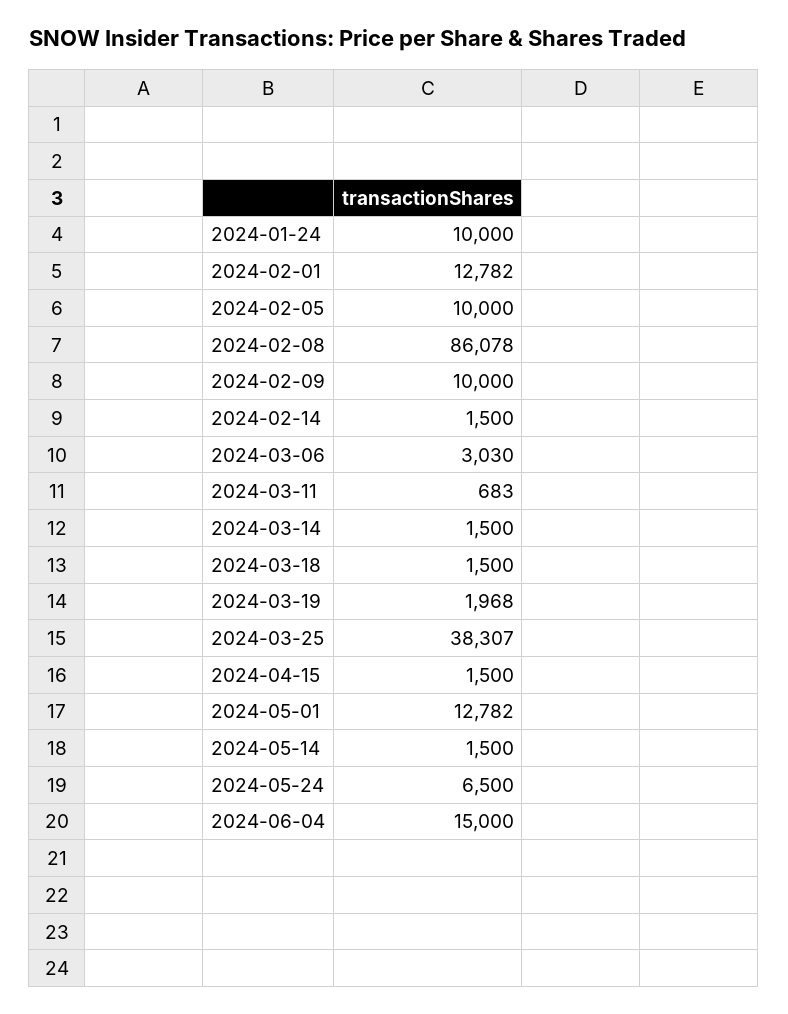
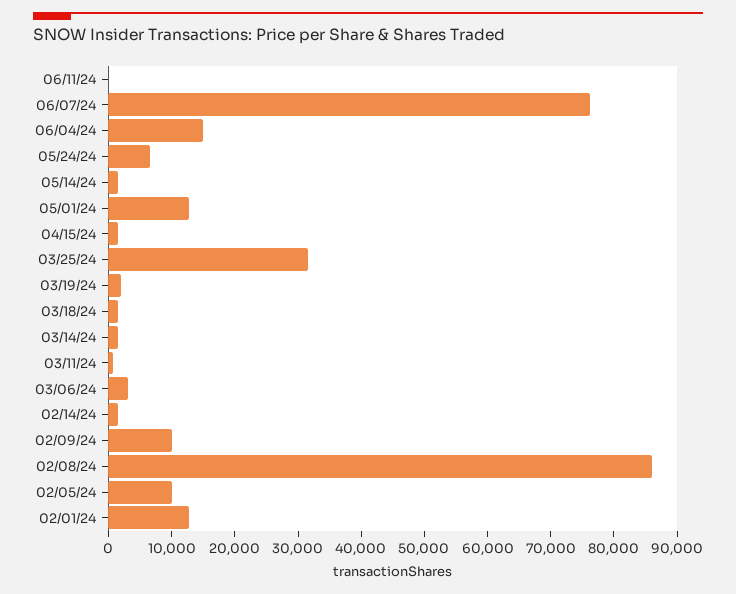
2024-01-24: 10000 -> none
2024-03-25: 38307 -> 32000
06/11/24: none -> 0
06/07/24: none -> 76000

